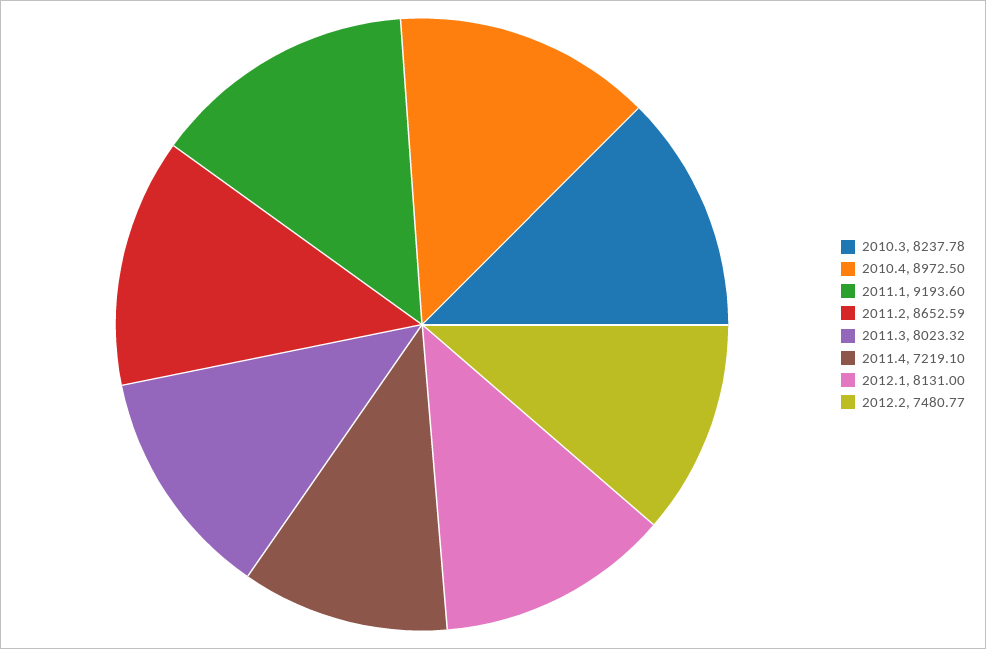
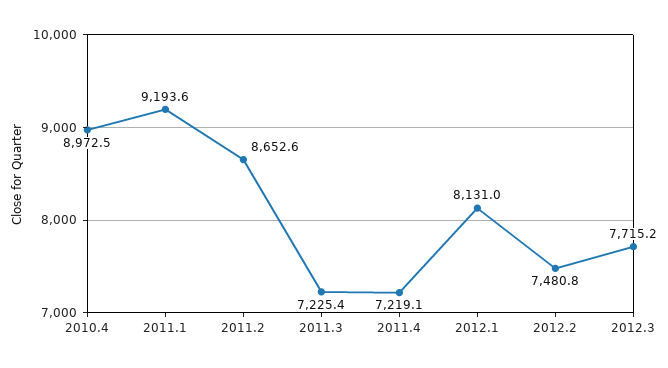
2010.3: 8237.78 -> none
2011.3: 8023.32 -> 7225.4
2012.3: none -> 7715.2

